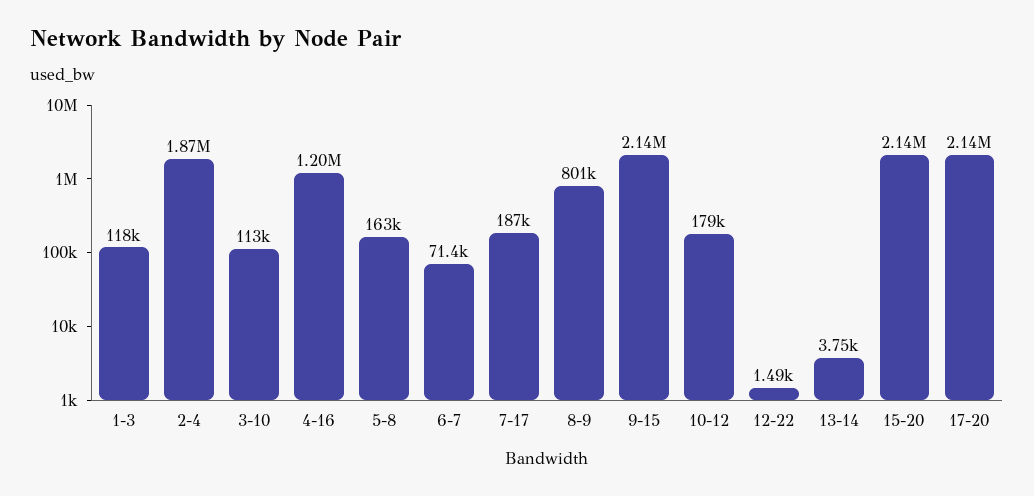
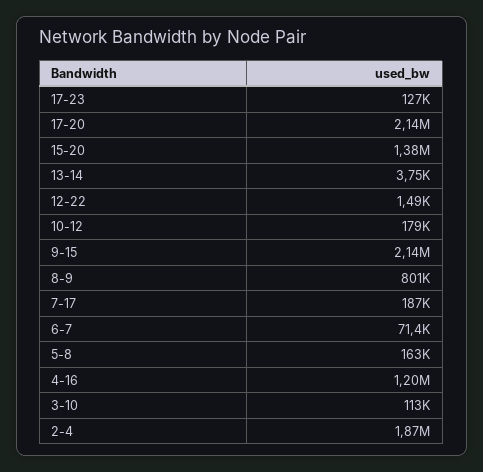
1-3: 118000 -> none
15-20: 2140000 -> 1380000
17-23: none -> 127000

